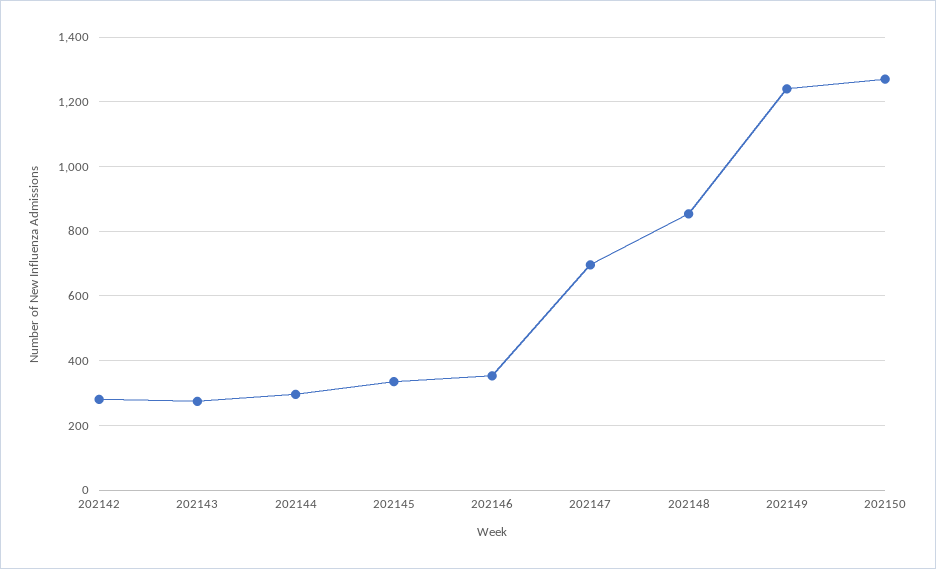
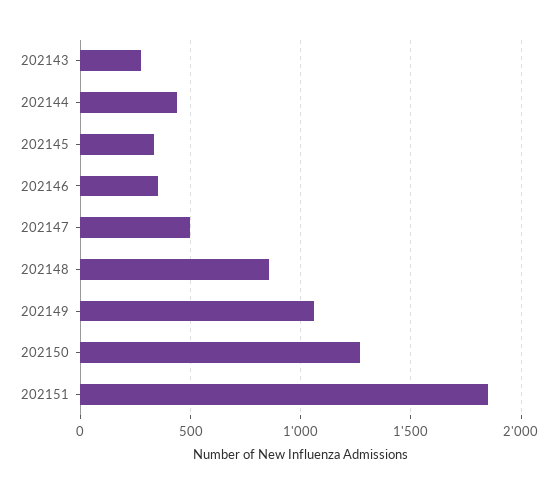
202142: 280 -> none
202144: 300 -> 450
202147: 700 -> 500
202149: 1240 -> 1050
202151: none -> 1850

